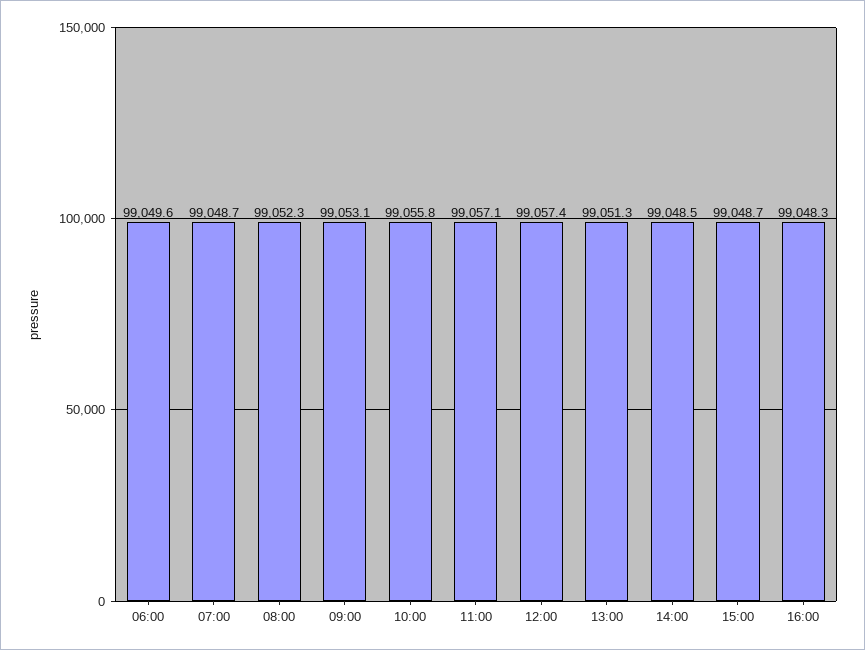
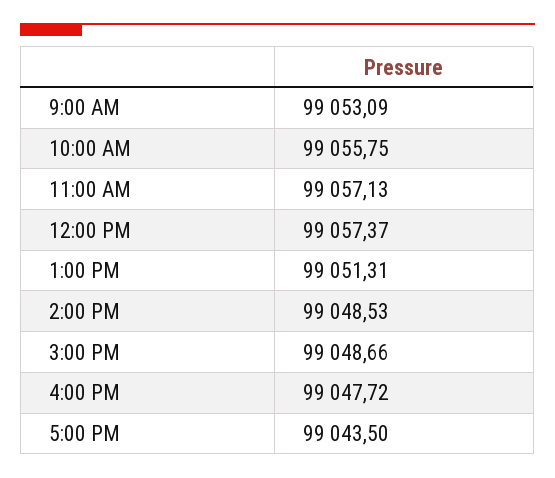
06:00: 99049.6 -> none
07:00: 99048.7 -> none
08:00: 99052.3 -> none
16:00: 99048.3 -> 99047.72
5:00 PM: none -> 99043.5

